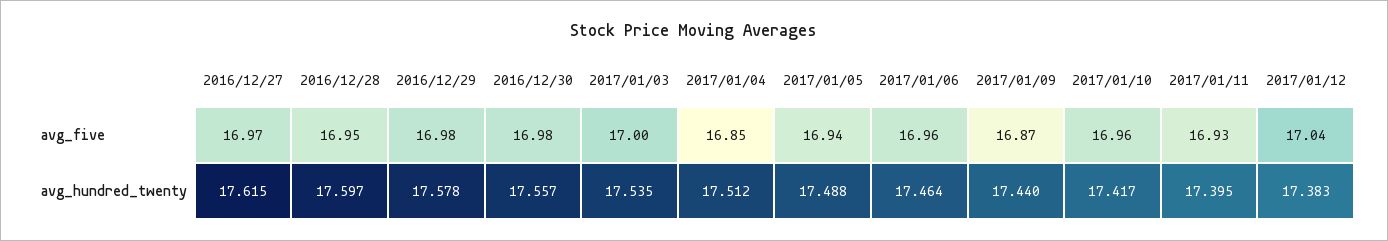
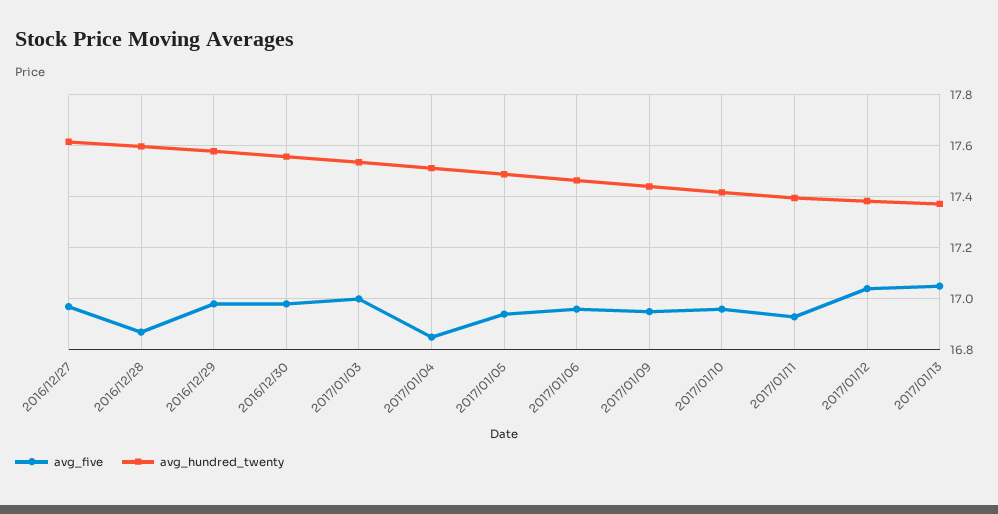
avg_five, 2016/12/28: 16.95 -> 16.875
avg_five, 2017/01/09: 16.87 -> 16.95
avg_five, 2017/01/13: none -> 17.05
avg_hundred_twenty, 2017/01/13: none -> 17.375

